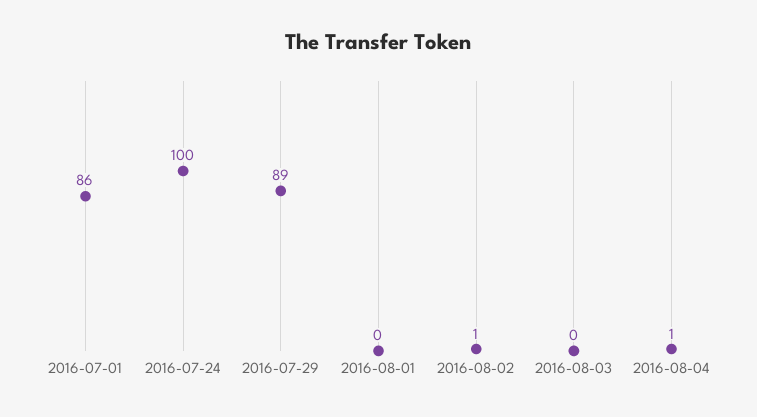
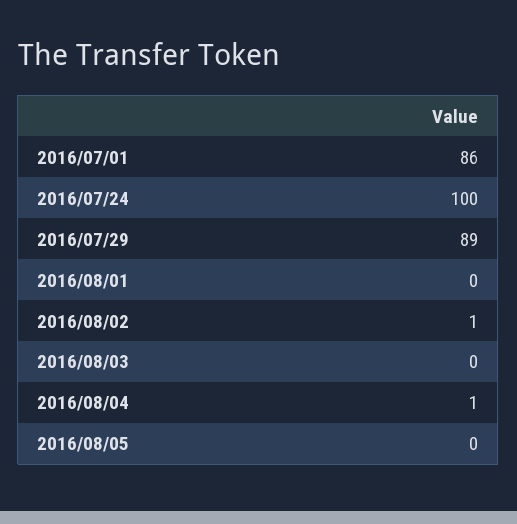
2016/08/05: none -> 0

